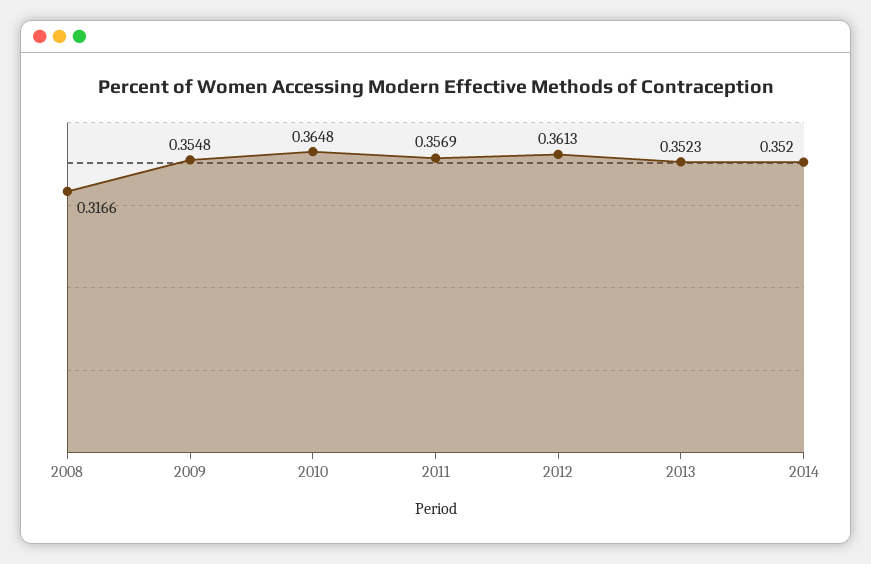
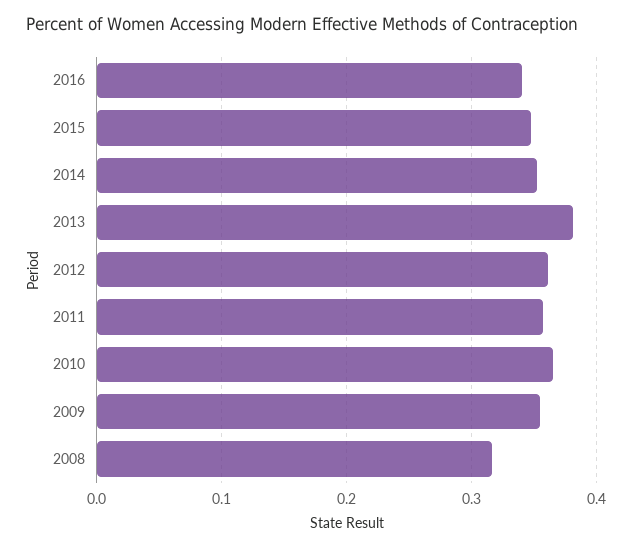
2013: 0.3523 -> 0.38
2016: none -> 0.34
2015: none -> 0.35

